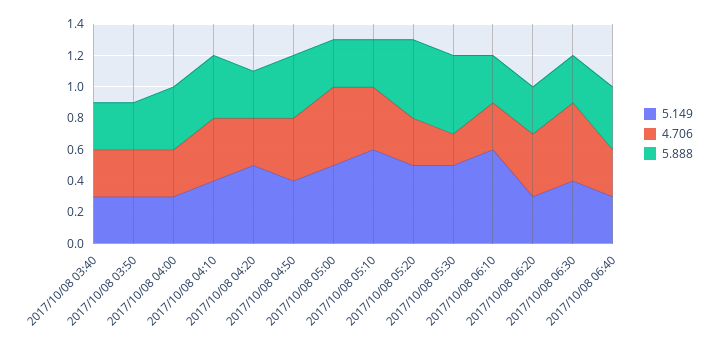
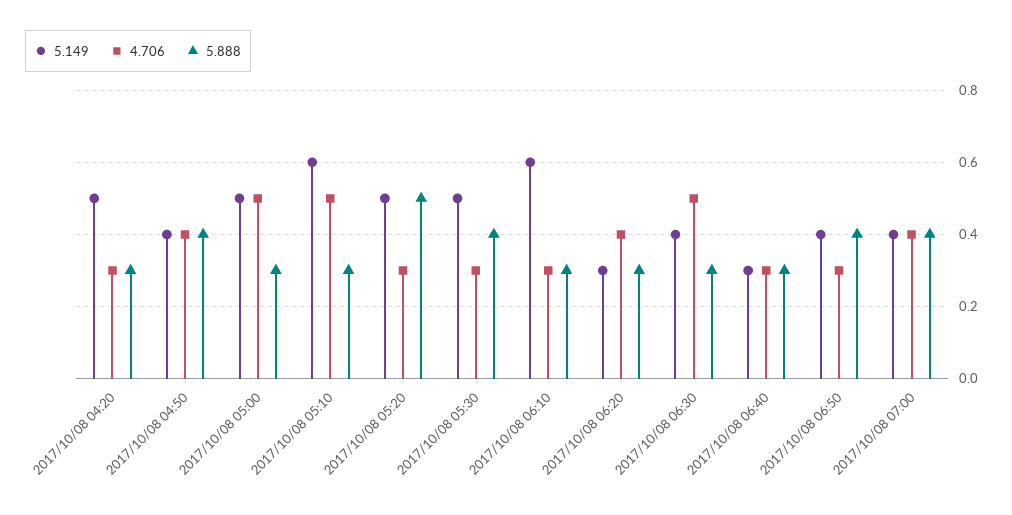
5.149, 2017/10/08 03:40: 0.3 -> none
4.706, 2017/10/08 03:40: 0.3 -> none
5.888, 2017/10/08 03:40: 0.3 -> none
5.149, 2017/10/08 03:50: 0.3 -> none
4.706, 2017/10/08 03:50: 0.3 -> none
5.888, 2017/10/08 03:50: 0.3 -> none
5.149, 2017/10/08 04:00: 0.3 -> none
4.706, 2017/10/08 04:00: 0.3 -> none
5.888, 2017/10/08 04:00: 0.4 -> none
5.149, 2017/10/08 04:10: 0.4 -> none
4.706, 2017/10/08 04:10: 0.4 -> none
5.888, 2017/10/08 04:10: 0.4 -> none
4.706, 2017/10/08 05:10: 0.4 -> 0.5
4.706, 2017/10/08 05:30: 0.2 -> 0.3
5.888, 2017/10/08 05:30: 0.5 -> 0.4
5.888, 2017/10/08 06:40: 0.4 -> 0.3
5.149, 2017/10/08 06:50: none -> 0.4
4.706, 2017/10/08 06:50: none -> 0.3
5.888, 2017/10/08 06:50: none -> 0.4
5.149, 2017/10/08 07:00: none -> 0.4
4.706, 2017/10/08 07:00: none -> 0.4
5.888, 2017/10/08 07:00: none -> 0.4

